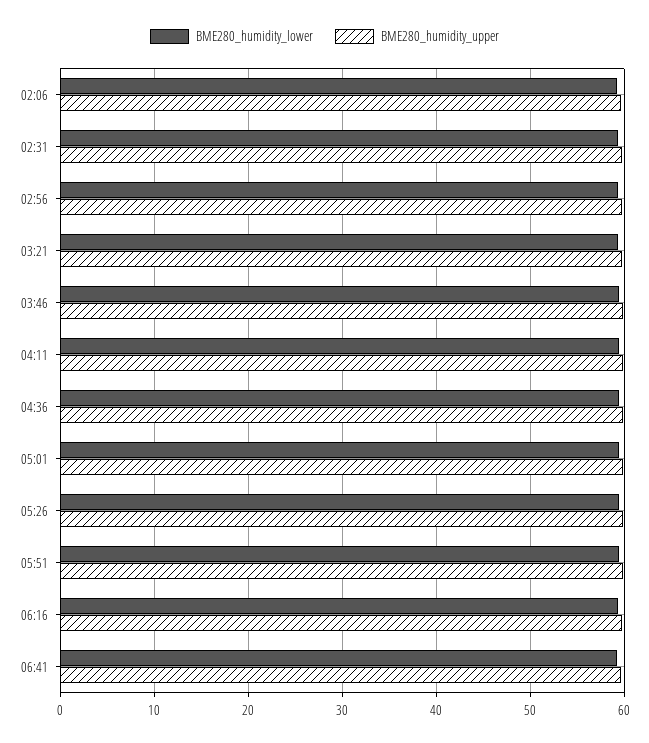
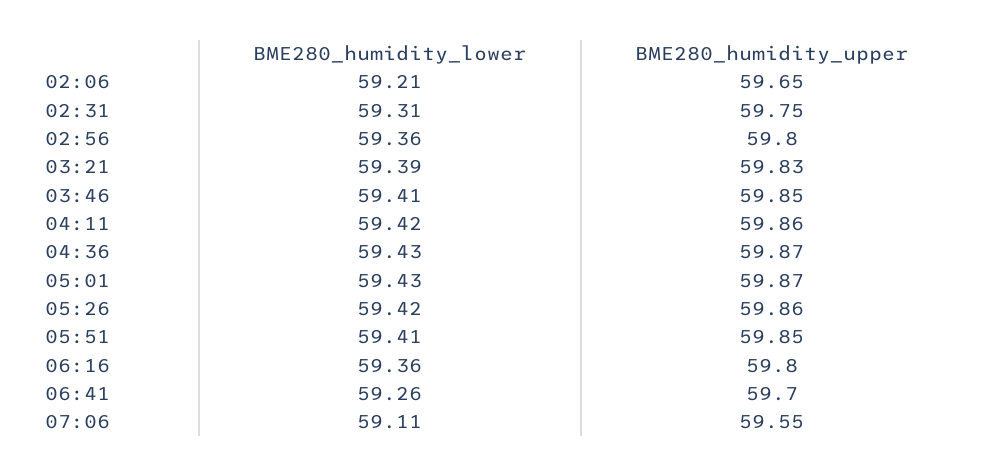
BME280_humidity_lower, 07:06: none -> 59.11
BME280_humidity_upper, 07:06: none -> 59.55

